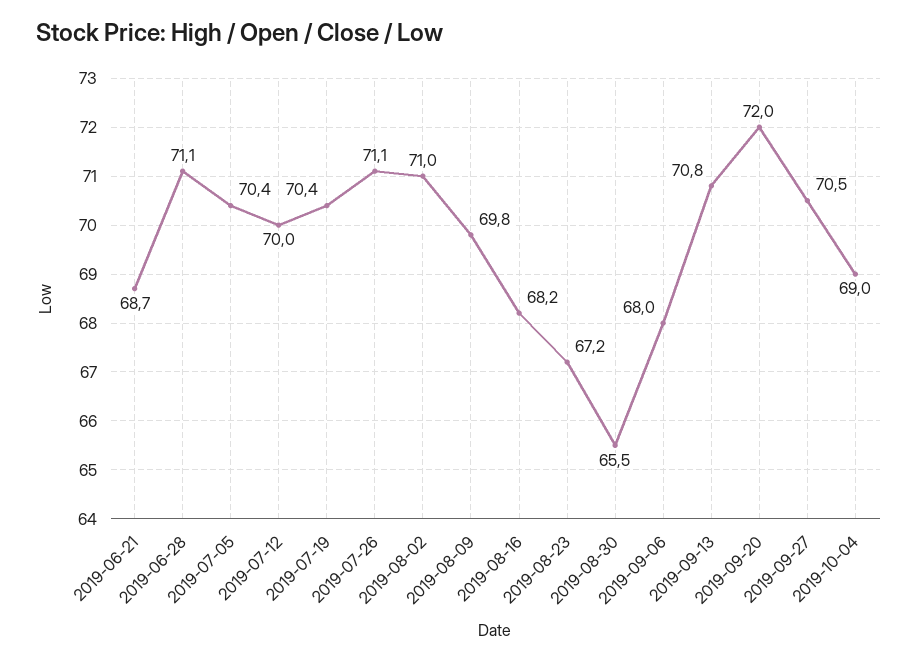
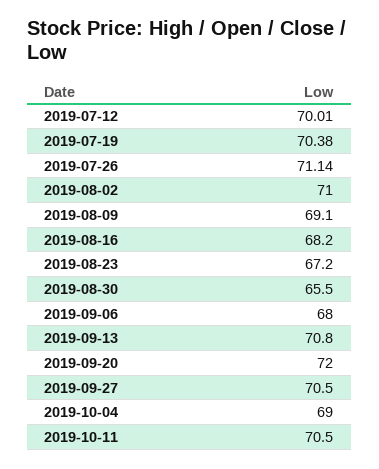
2019-06-21: 68.7 -> none
2019-06-28: 71.1 -> none
2019-07-05: 70.4 -> none
2019-08-09: 69.8 -> 69.1
2019-10-11: none -> 70.5

